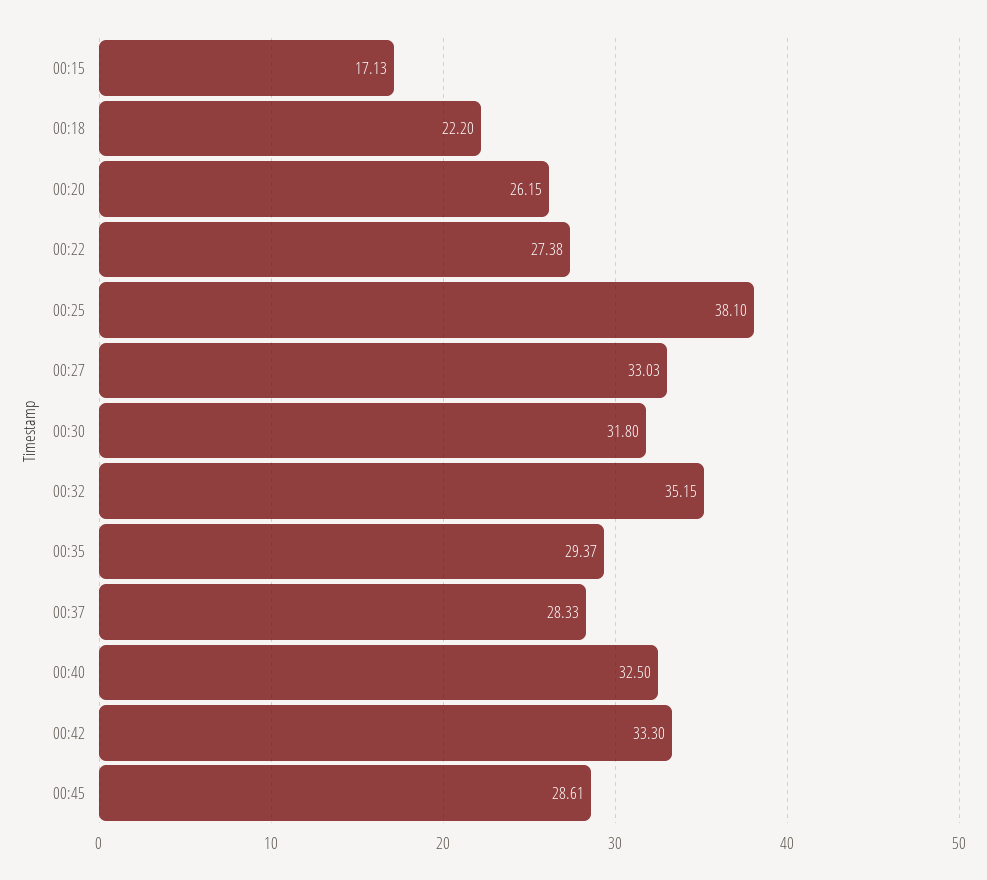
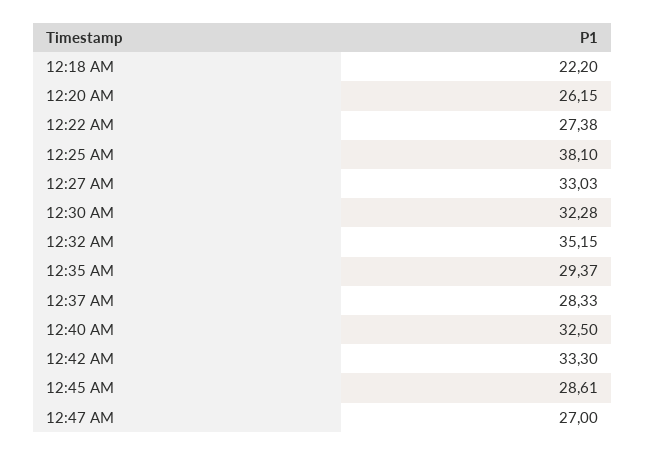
00:15: 17.13 -> none
00:30: 31.8 -> 32.28
12:47 AM: none -> 27

